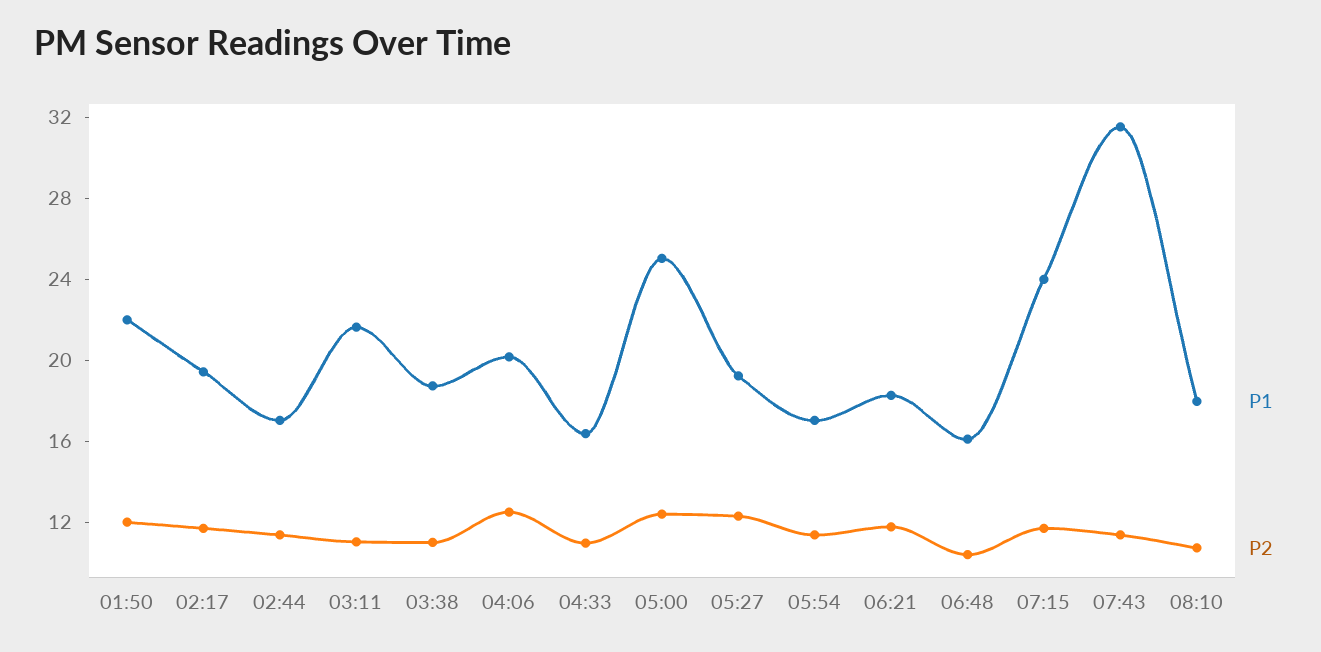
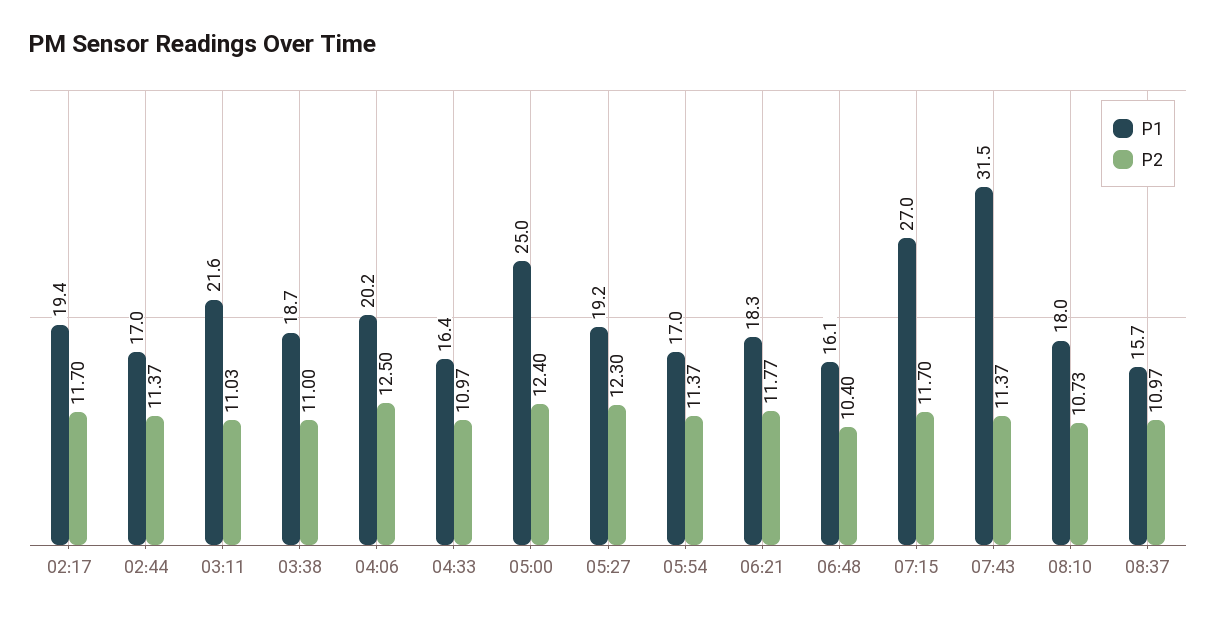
P1, 01:50: 22 -> none
P2, 01:50: 12 -> none
P1, 07:15: 24 -> 27
P1, 08:37: none -> 15.7
P2, 08:37: none -> 10.97

